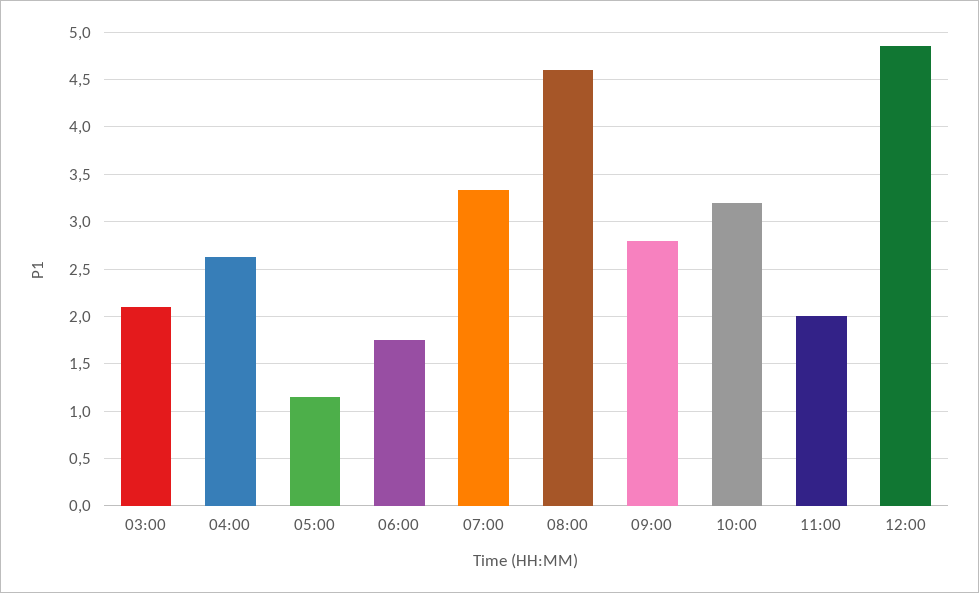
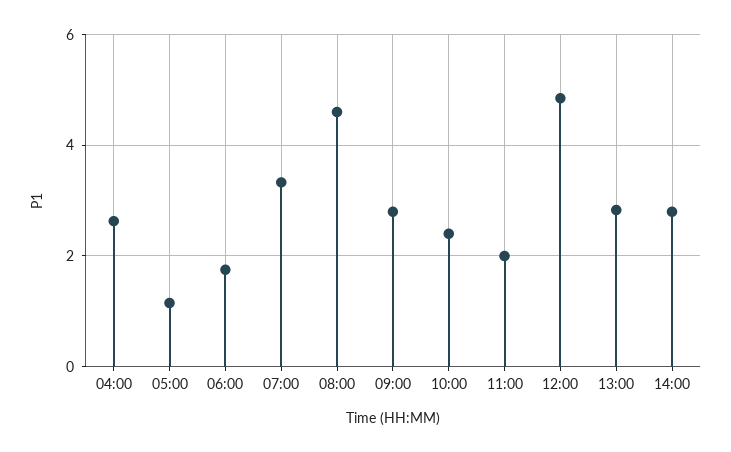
03:00: 2.1 -> none
10:00: 3.2 -> 2.4
13:00: none -> 2.8
14:00: none -> 2.8

